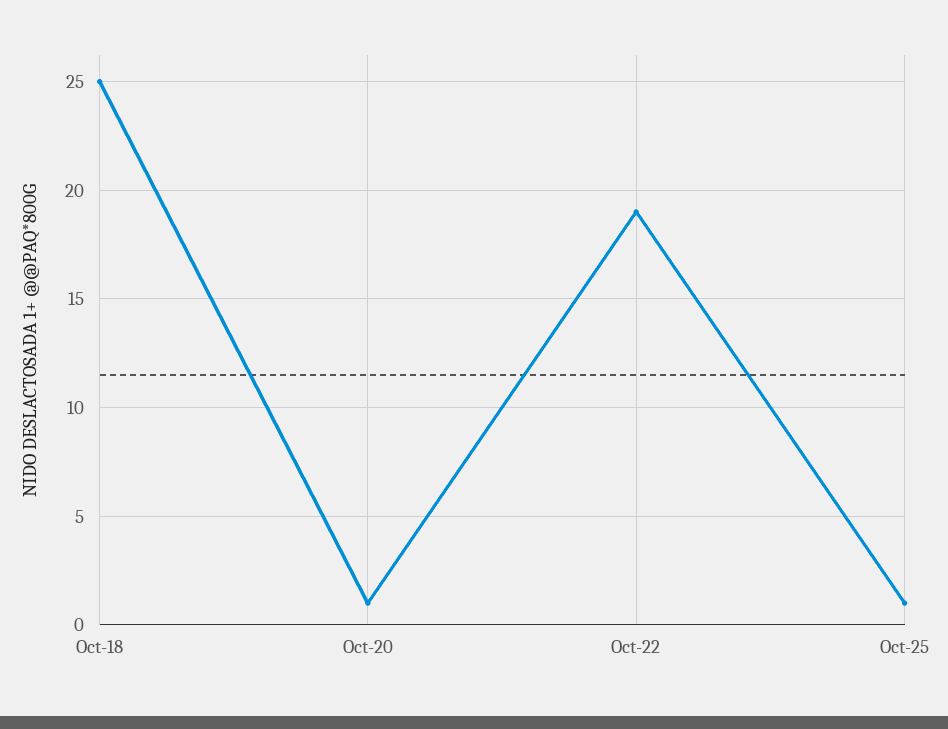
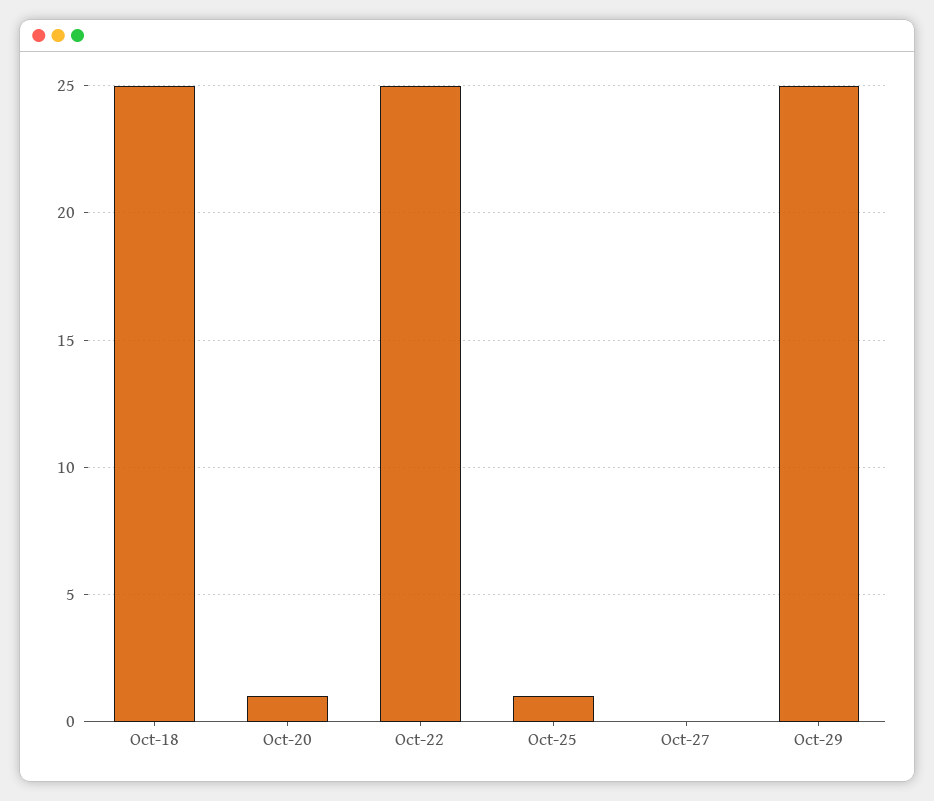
Oct-22: 19 -> 25
Oct-27: none -> 0
Oct-29: none -> 25

